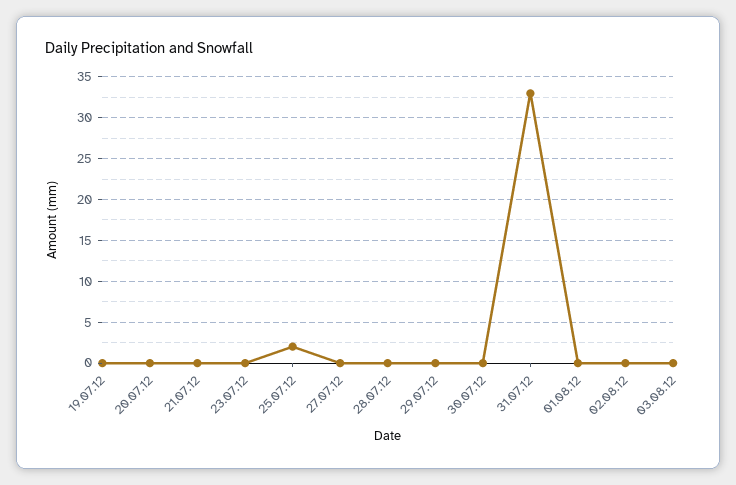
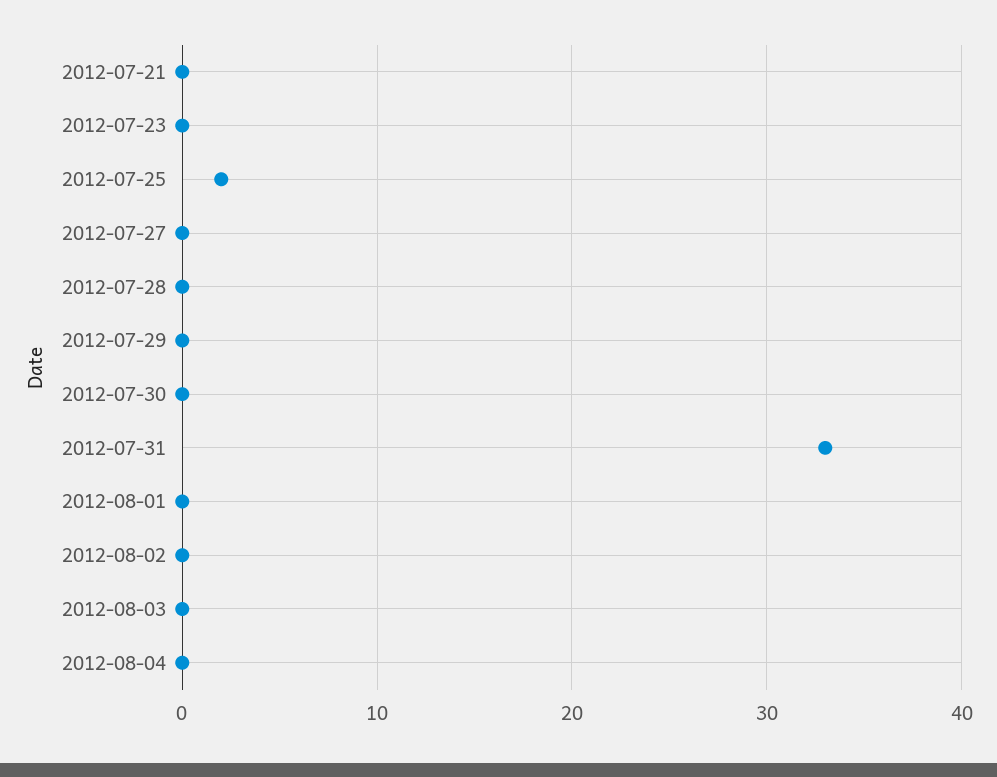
19.07.12: 0 -> none
20.07.12: 0 -> none
2012-08-04: none -> 0

